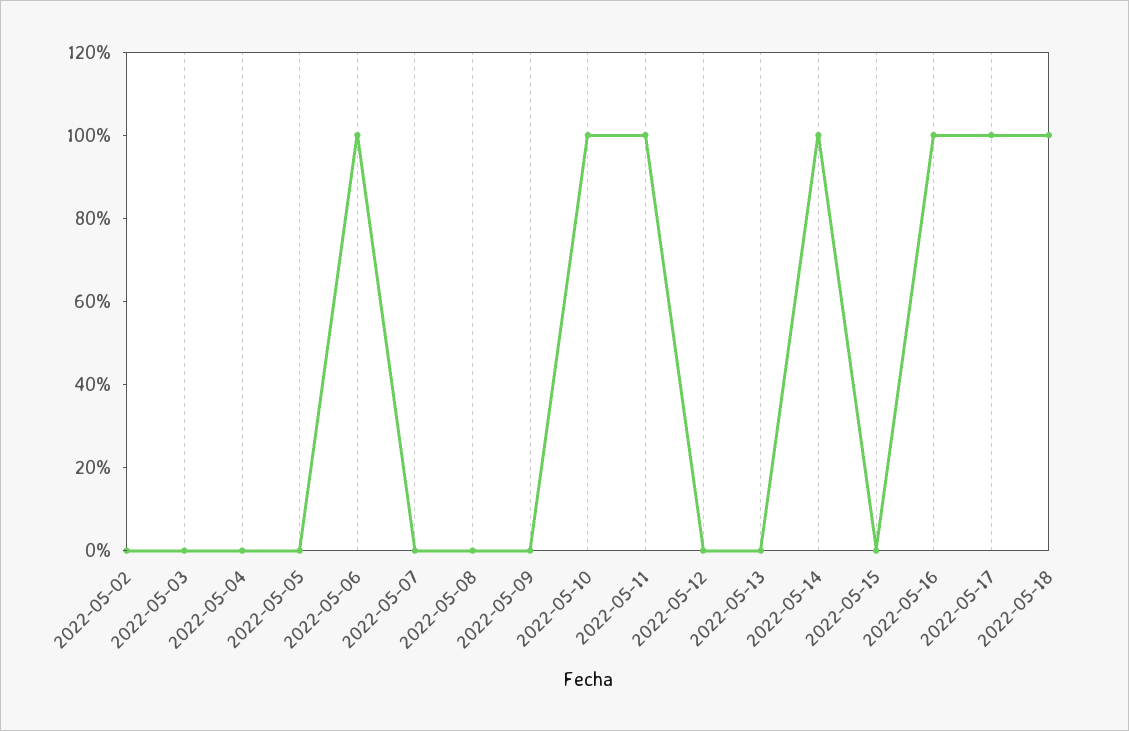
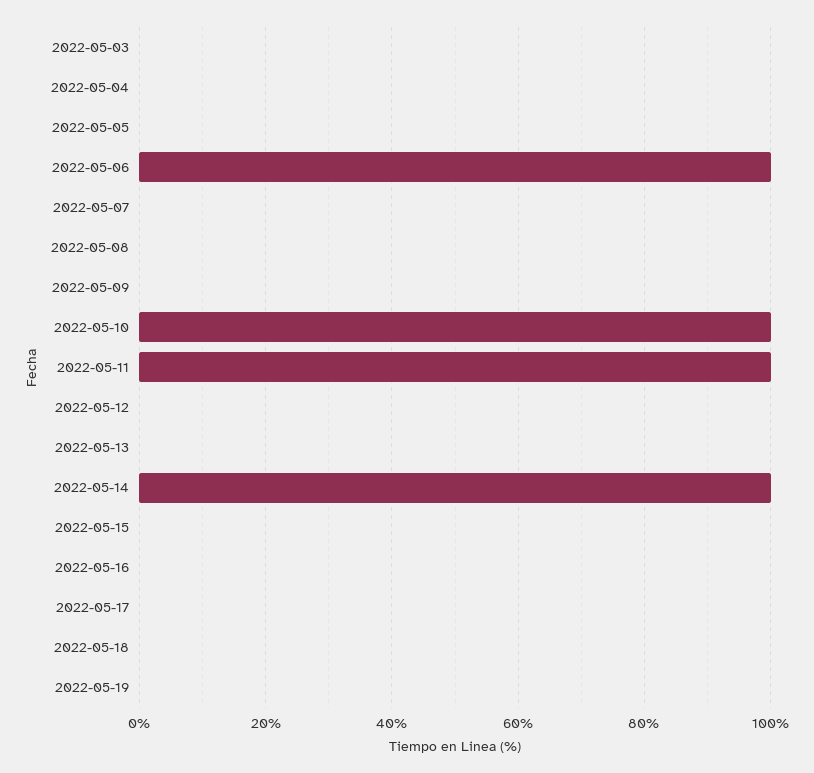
2022-05-02: 0 -> none
2022-05-16: 100 -> 0
2022-05-17: 100 -> 0
2022-05-18: 100 -> 0
2022-05-19: none -> 0

